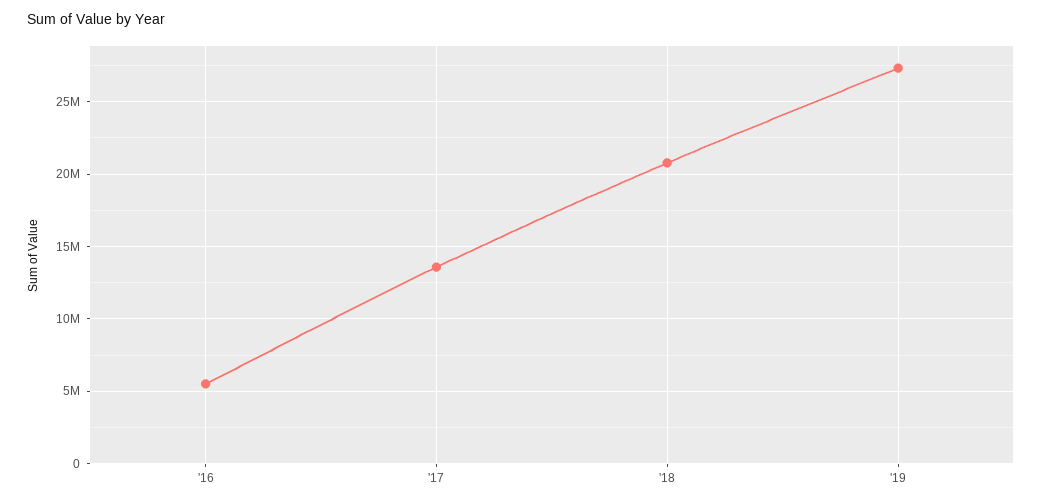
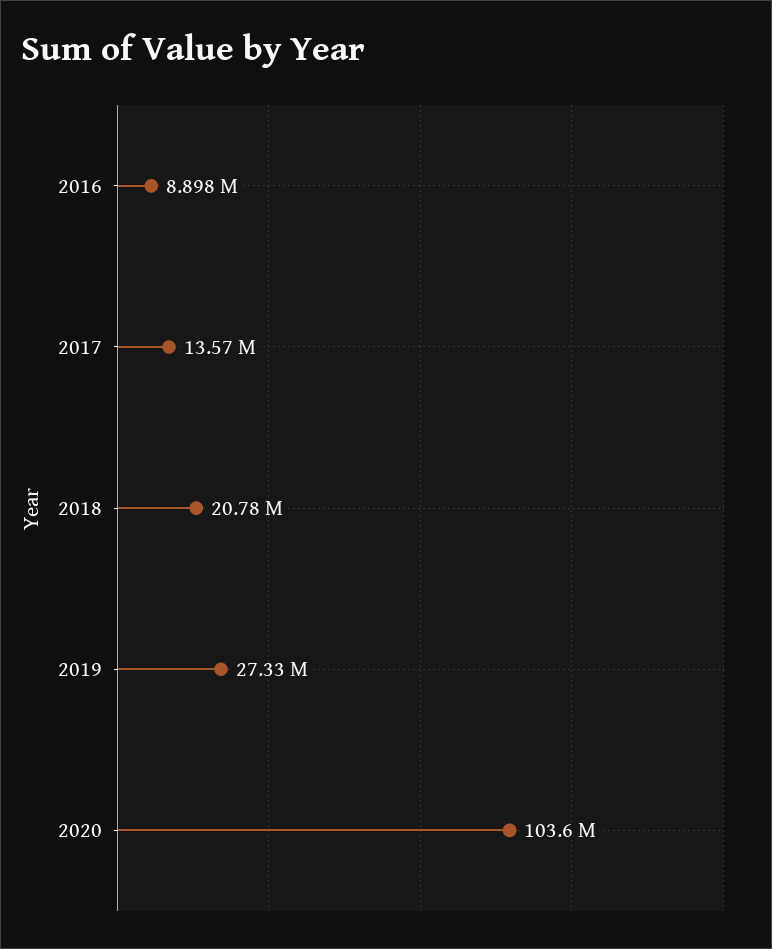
'16: 5500000 -> 8898000
2020: none -> 103600000

